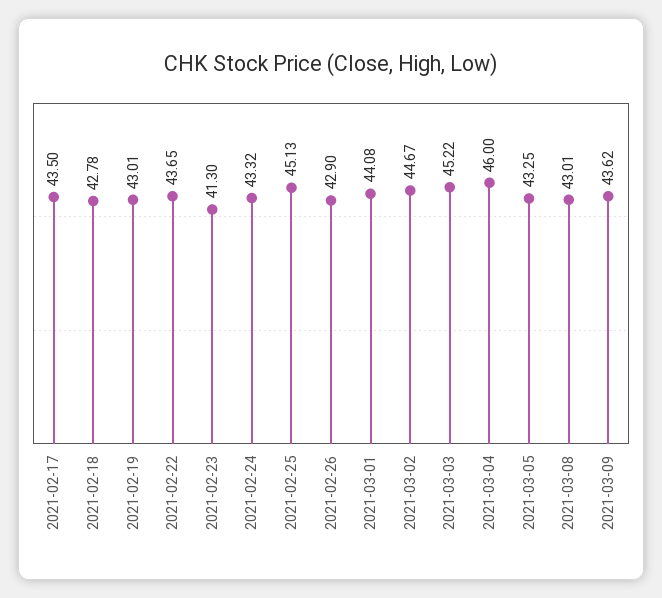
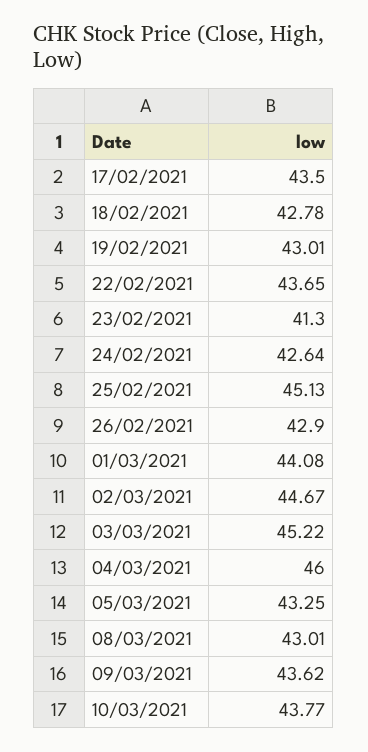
2021-02-24: 43.32 -> 42.64
10/03/2021: none -> 43.77

